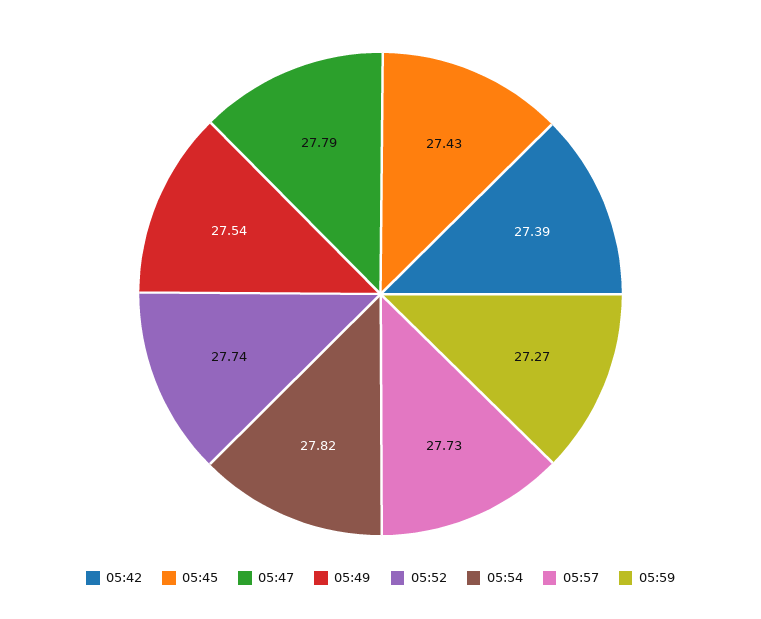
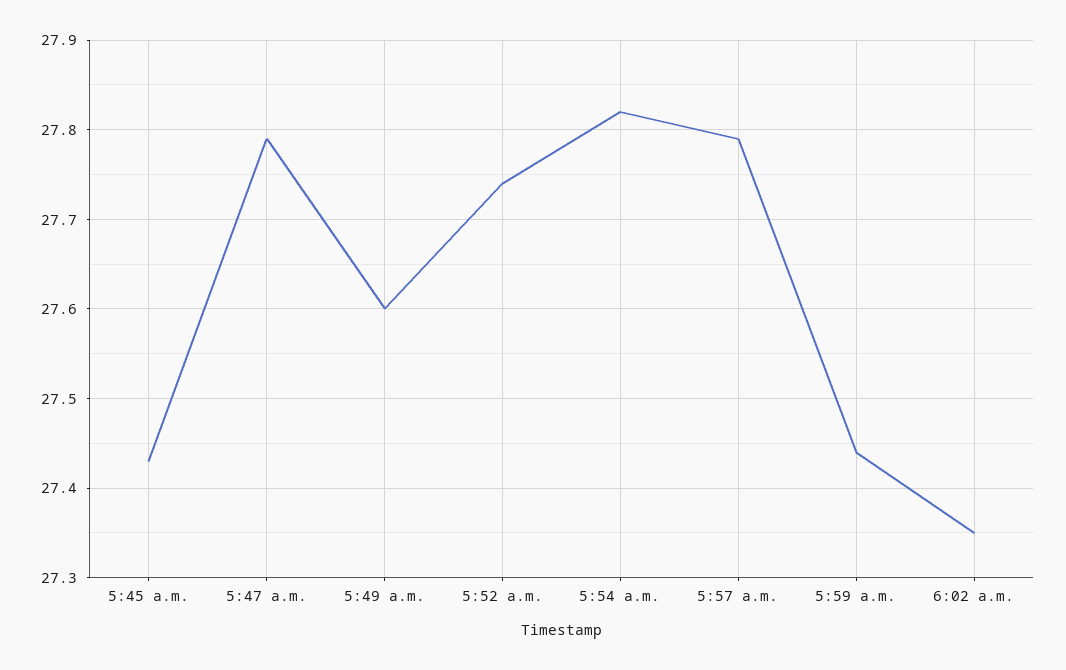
05:42: 27.39 -> none
05:49: 27.54 -> 27.6
05:57: 27.73 -> 27.79
05:59: 27.27 -> 27.44
6:02 a.m.: none -> 27.35

